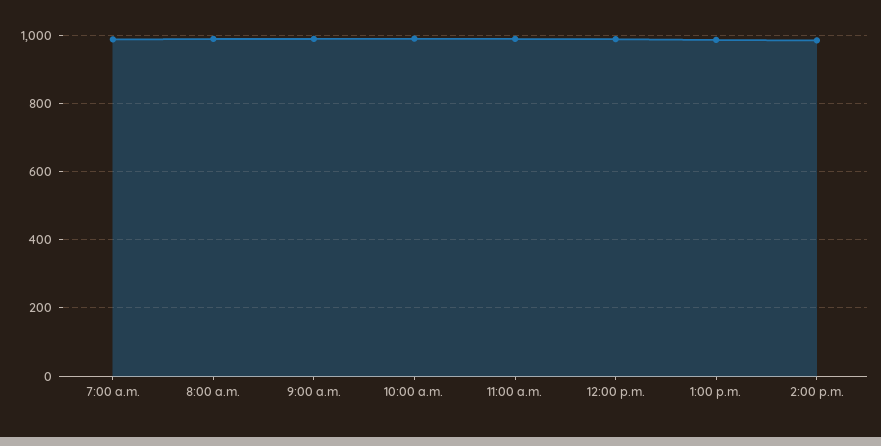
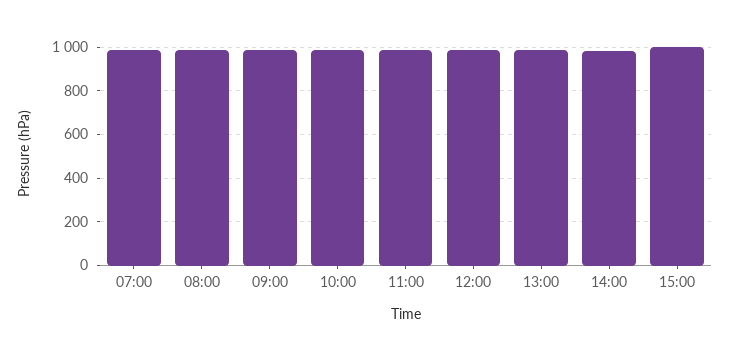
15:00: none -> 1000

